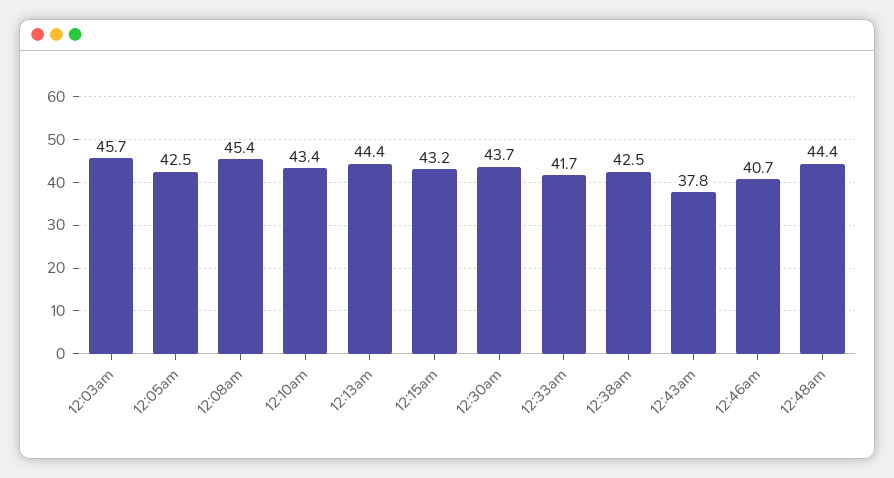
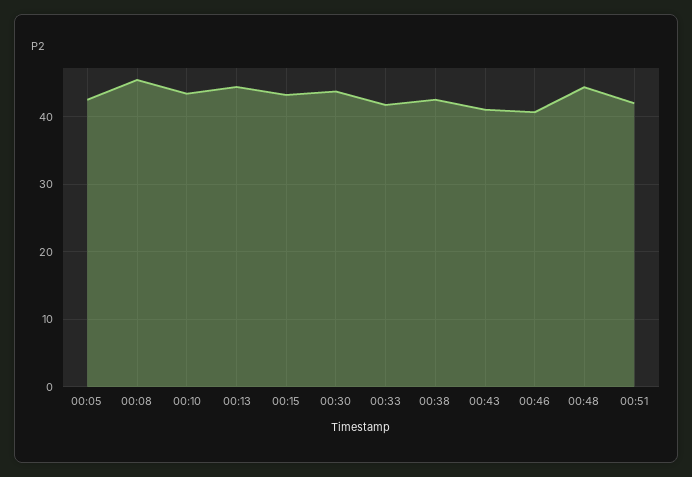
12:03am: 45.7 -> none
12:43am: 37.8 -> 41
00:51: none -> 42

